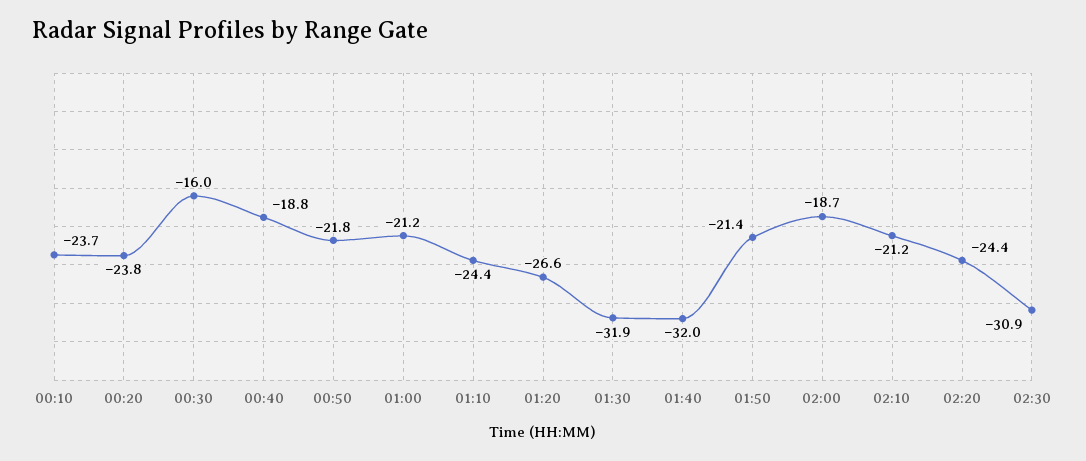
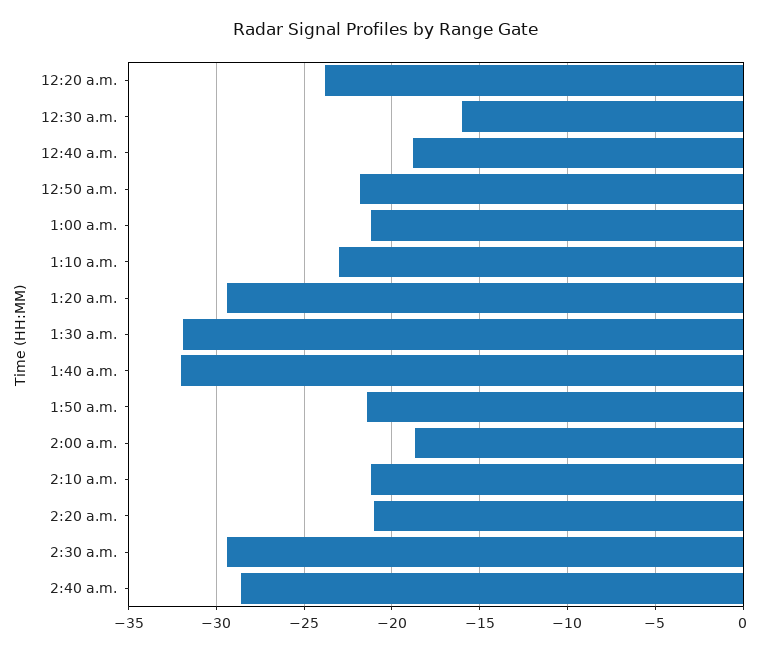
00:10: -23.7 -> none
01:10: -24.4 -> -23
01:20: -26.6 -> -29.5
02:20: -24.4 -> -21
02:30: -30.9 -> -29.5
2:40 a.m.: none -> -28.5

